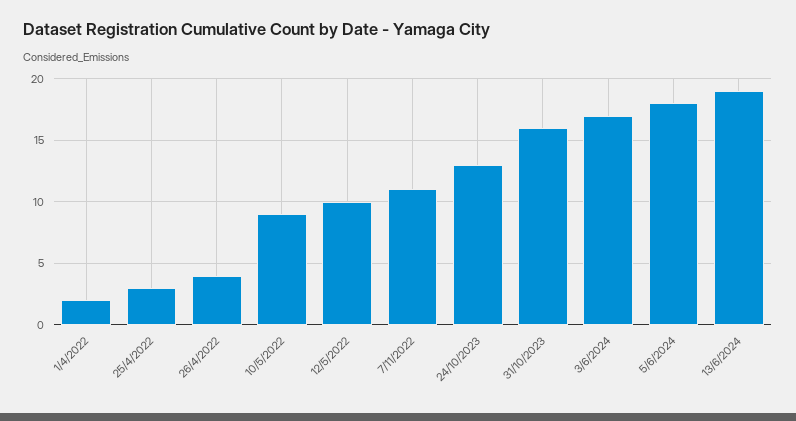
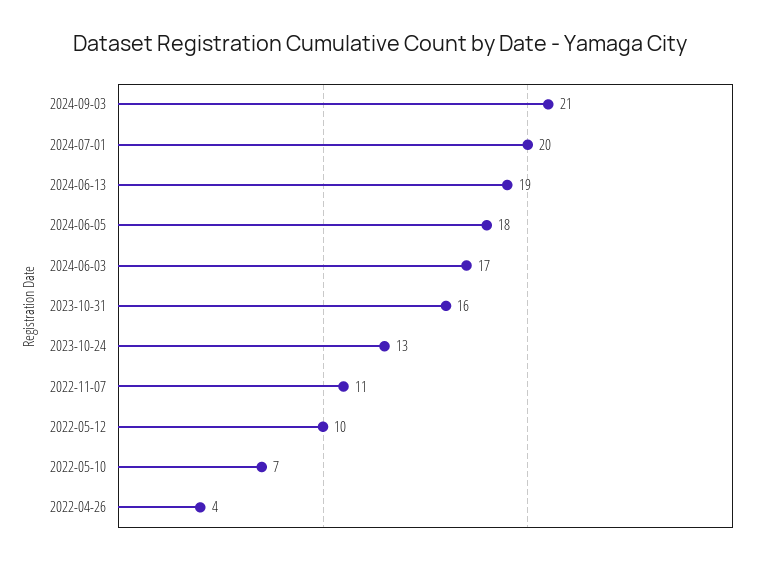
1/4/2022: 2 -> none
25/4/2022: 3 -> none
10/5/2022: 9 -> 7
2024-09-03: none -> 21
2024-07-01: none -> 20

